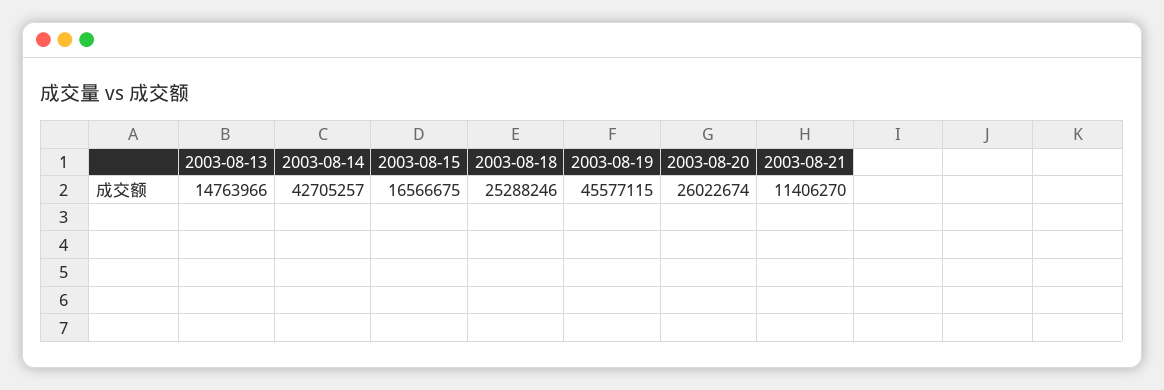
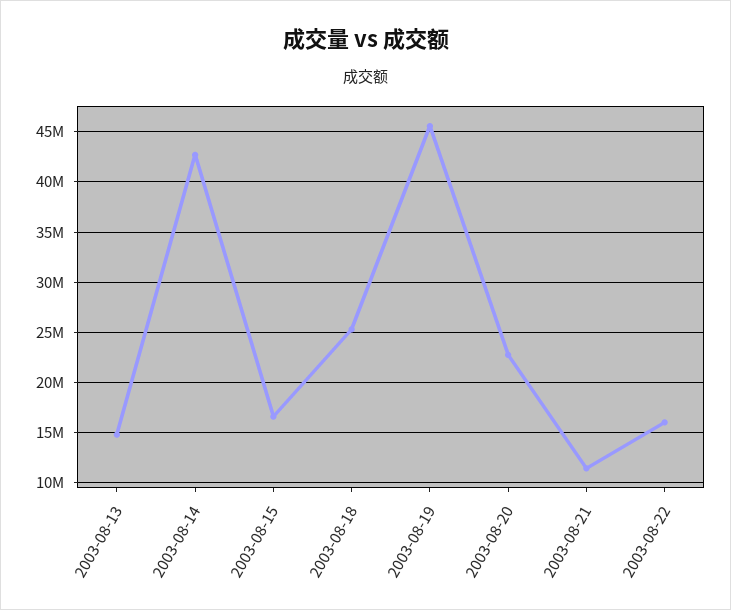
2003-08-20: 26022674 -> 23000000
2003-08-22: none -> 16000000

